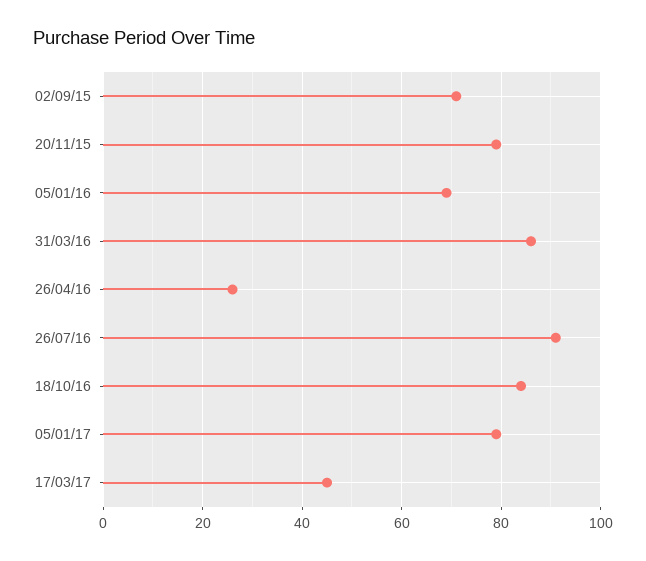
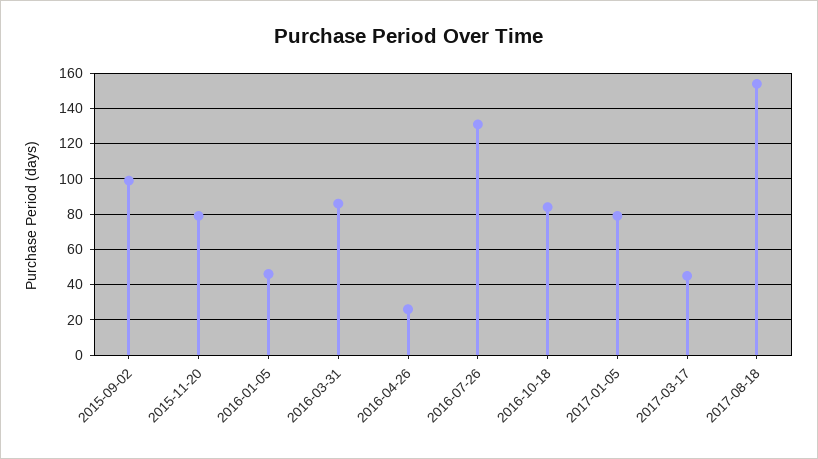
02/09/15: 70 -> 100
05/01/16: 70 -> 45
26/07/16: 90 -> 130
2017-08-18: none -> 155

